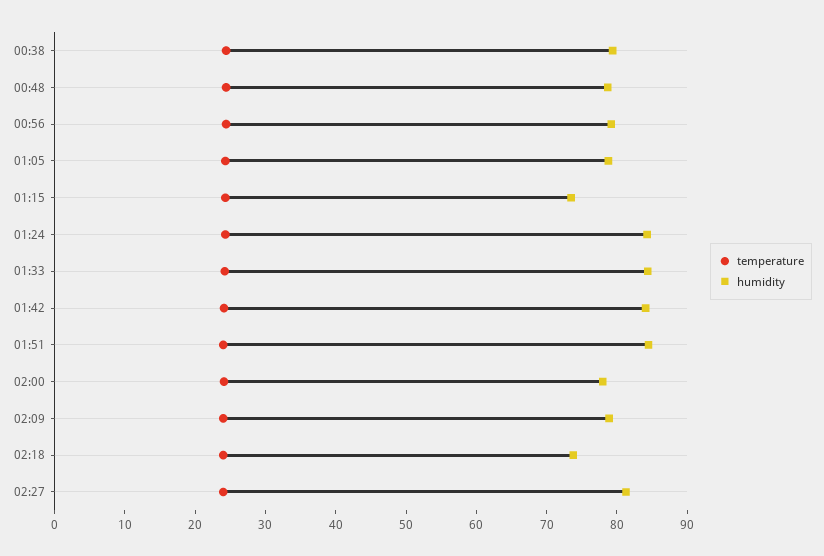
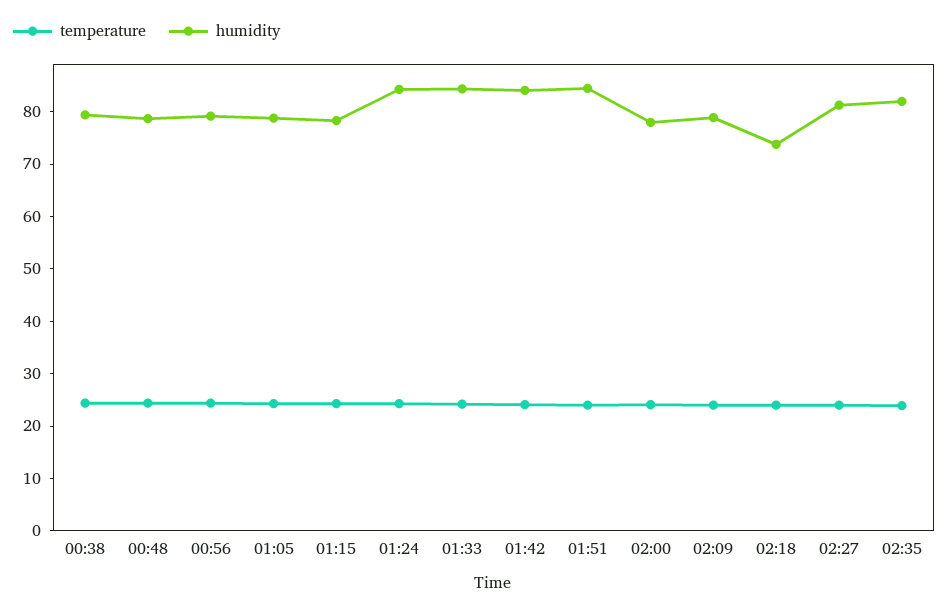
humidity, 01:15: 74 -> 78
temperature, 02:35: none -> 24
humidity, 02:35: none -> 82

